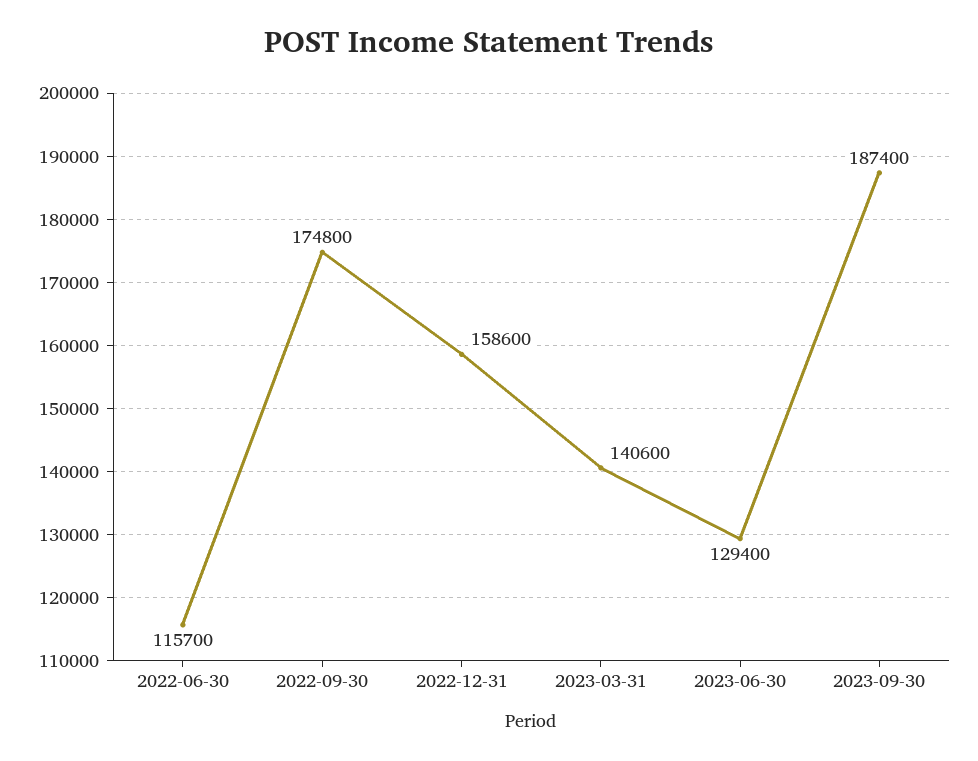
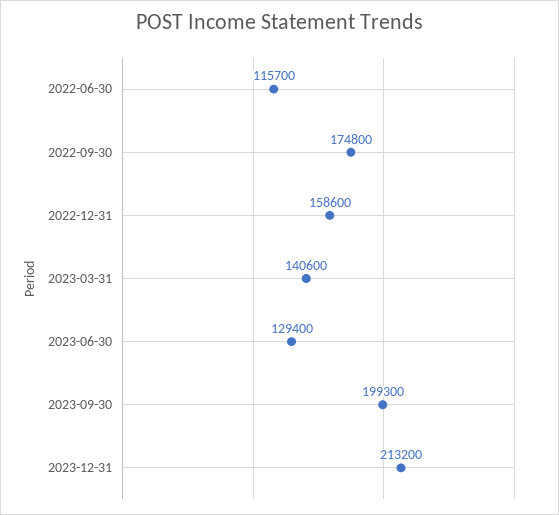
2023-09-30: 187400 -> 199300
2023-12-31: none -> 213200

